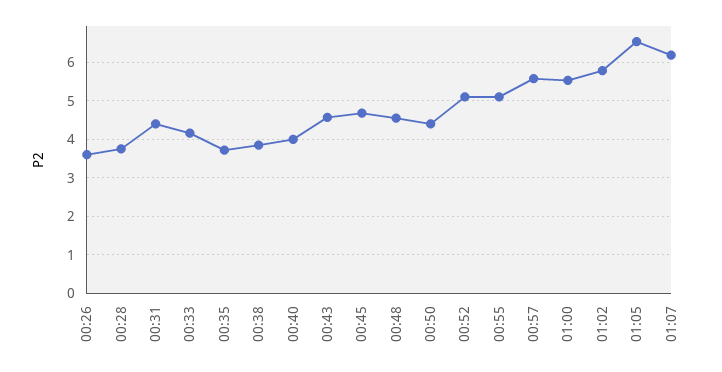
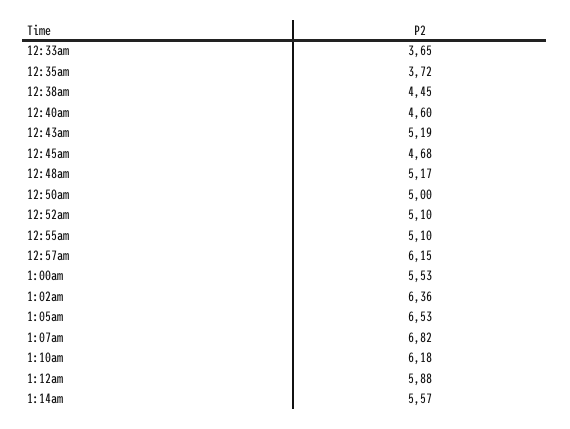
00:26: 3.6 -> none
00:28: 3.8 -> none
00:31: 4.4 -> none
00:33: 4.2 -> 3.65
00:38: 3.8 -> 4.45
00:40: 4 -> 4.6
00:43: 4.6 -> 5.19
00:48: 4.6 -> 5.17
00:50: 4.4 -> 5
00:57: 5.6 -> 6.15
01:02: 5.8 -> 6.36
01:07: 6.2 -> 6.82
1:10am: none -> 6.18
1:12am: none -> 5.88
1:14am: none -> 5.57

